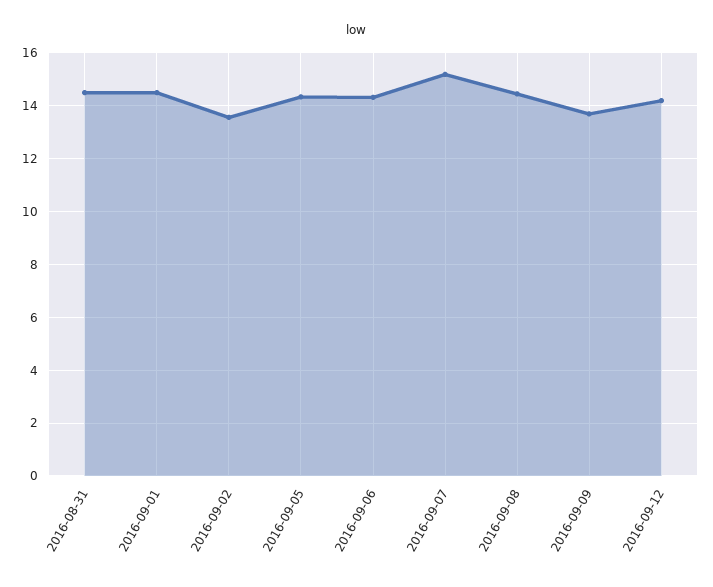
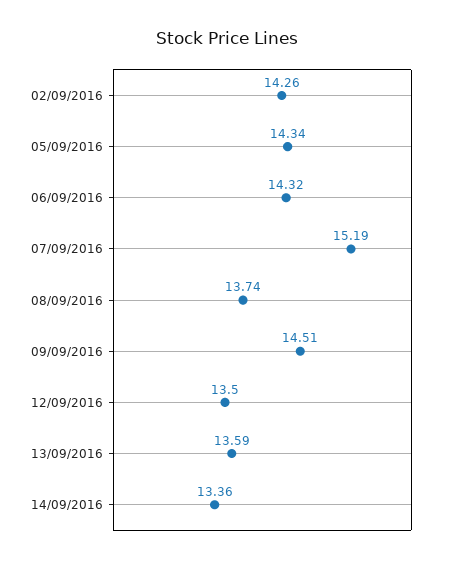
2016-08-31: 14.5 -> none
2016-09-01: 14.5 -> none
2016-09-02: 13.5 -> 14.26
2016-09-08: 14.5 -> 13.74
2016-09-09: 13.75 -> 14.51
2016-09-12: 14.25 -> 13.5
13/09/2016: none -> 13.59
14/09/2016: none -> 13.36

